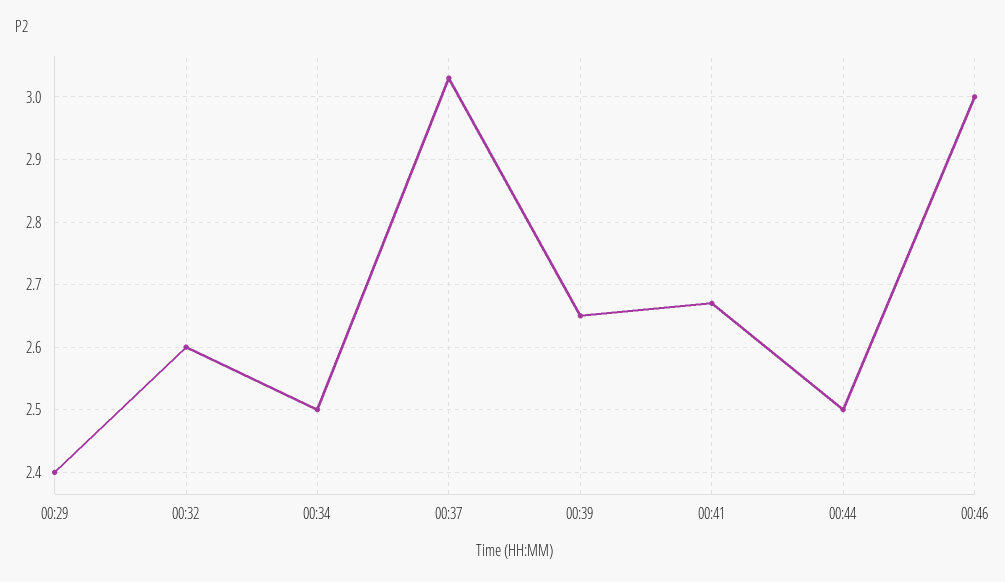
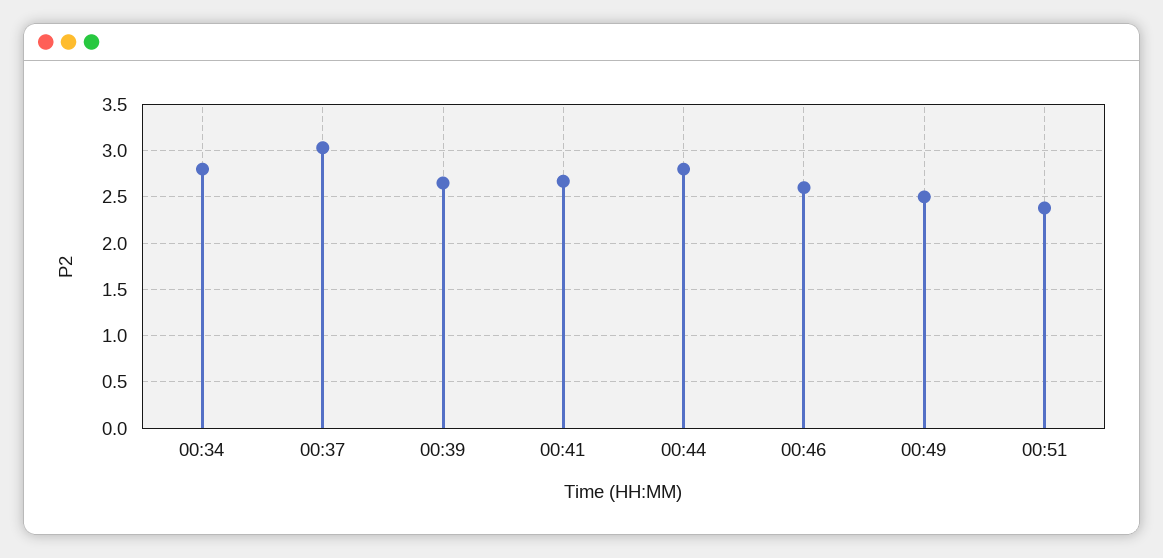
00:29: 2.4 -> none
00:32: 2.6 -> none
00:34: 2.5 -> 2.8
00:44: 2.5 -> 2.8
00:46: 3 -> 2.6
00:49: none -> 2.5
00:51: none -> 2.4

